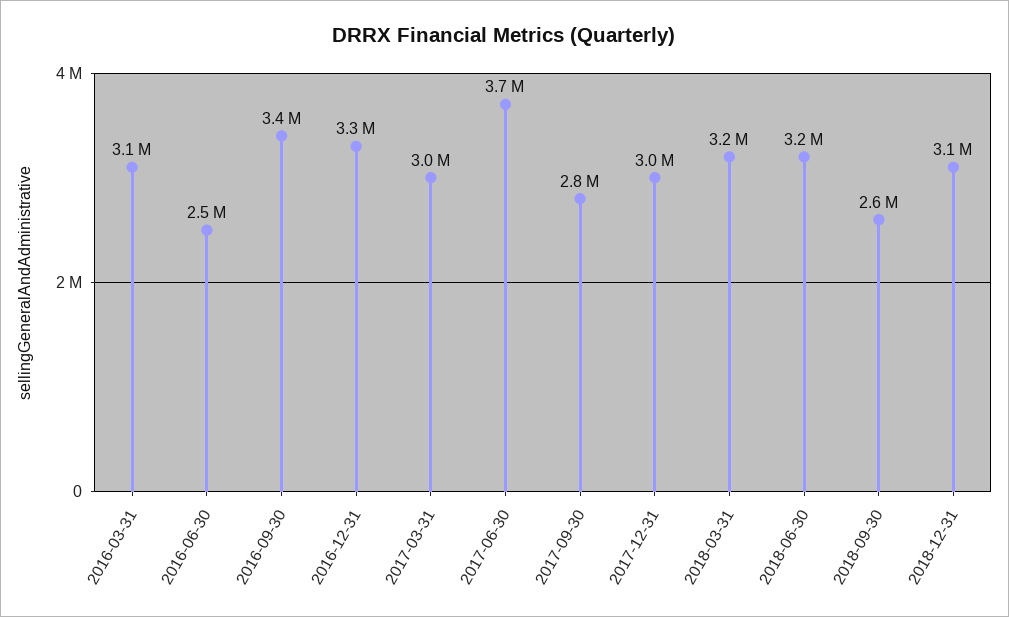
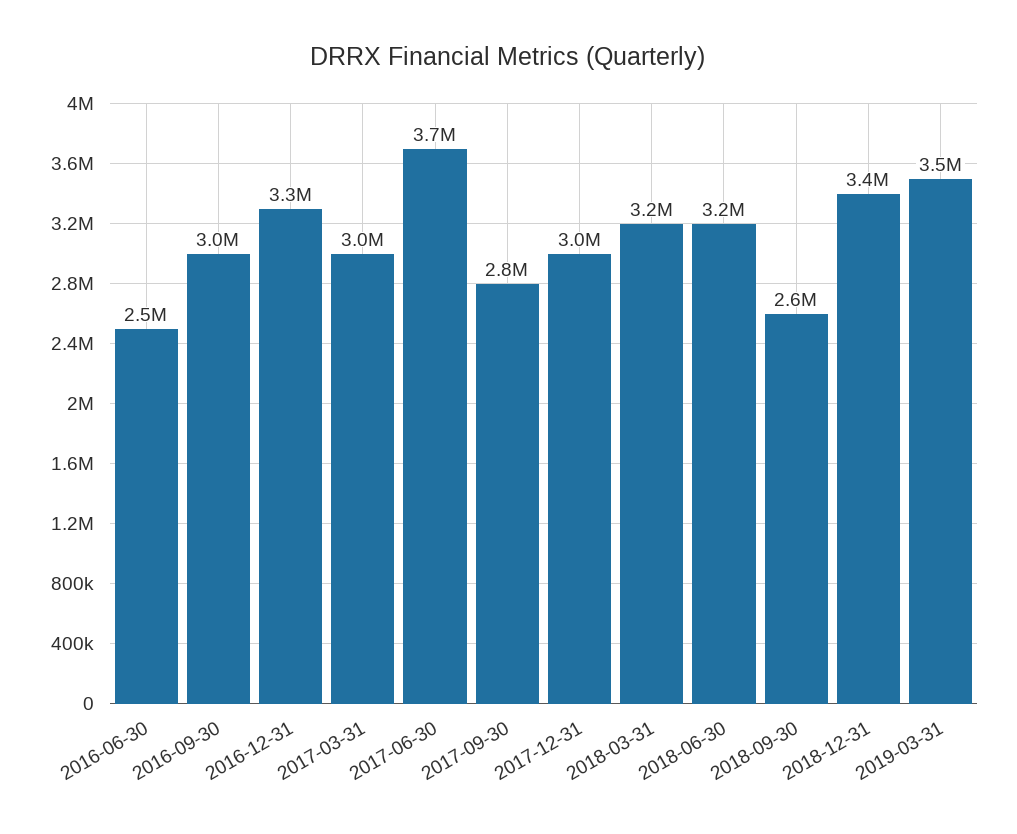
2016-03-31: 3100000 -> none
2016-09-30: 3400000 -> 3000000
2018-12-31: 3100000 -> 3400000
2019-03-31: none -> 3500000

